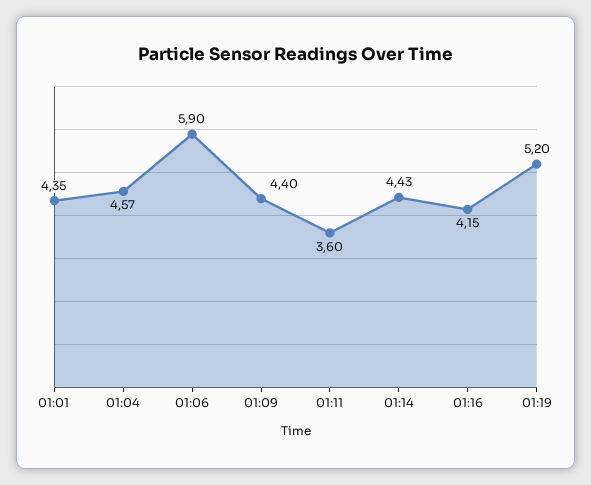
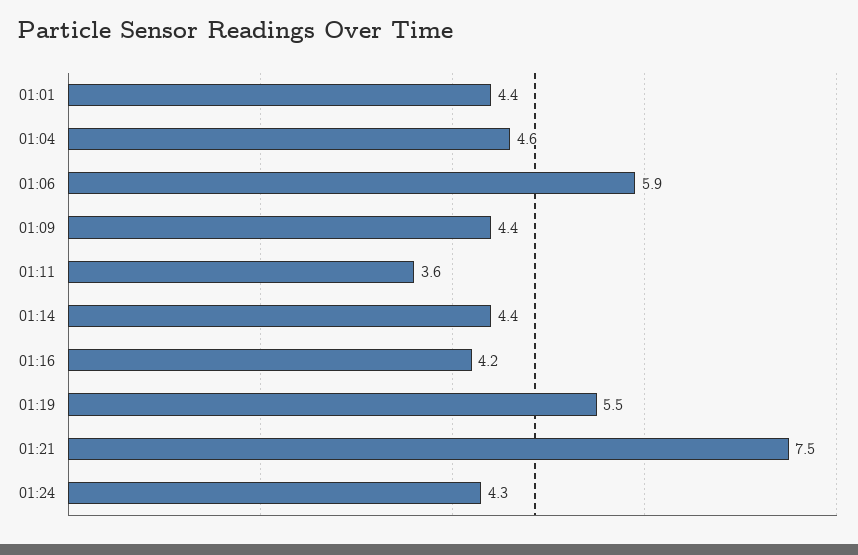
01:19: 5.2 -> 5.5
01:21: none -> 7.5
01:24: none -> 4.3

